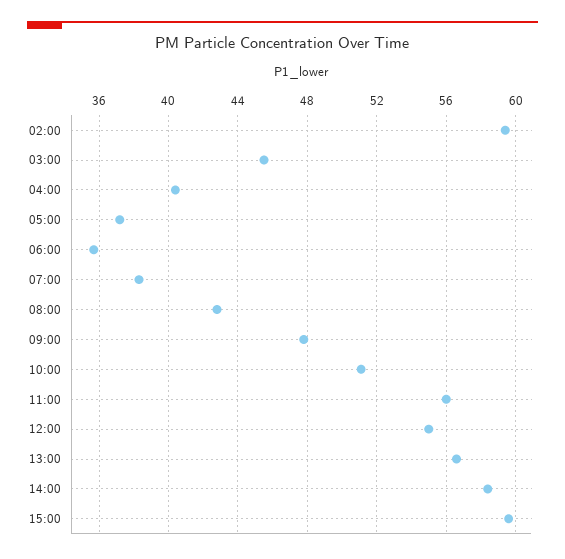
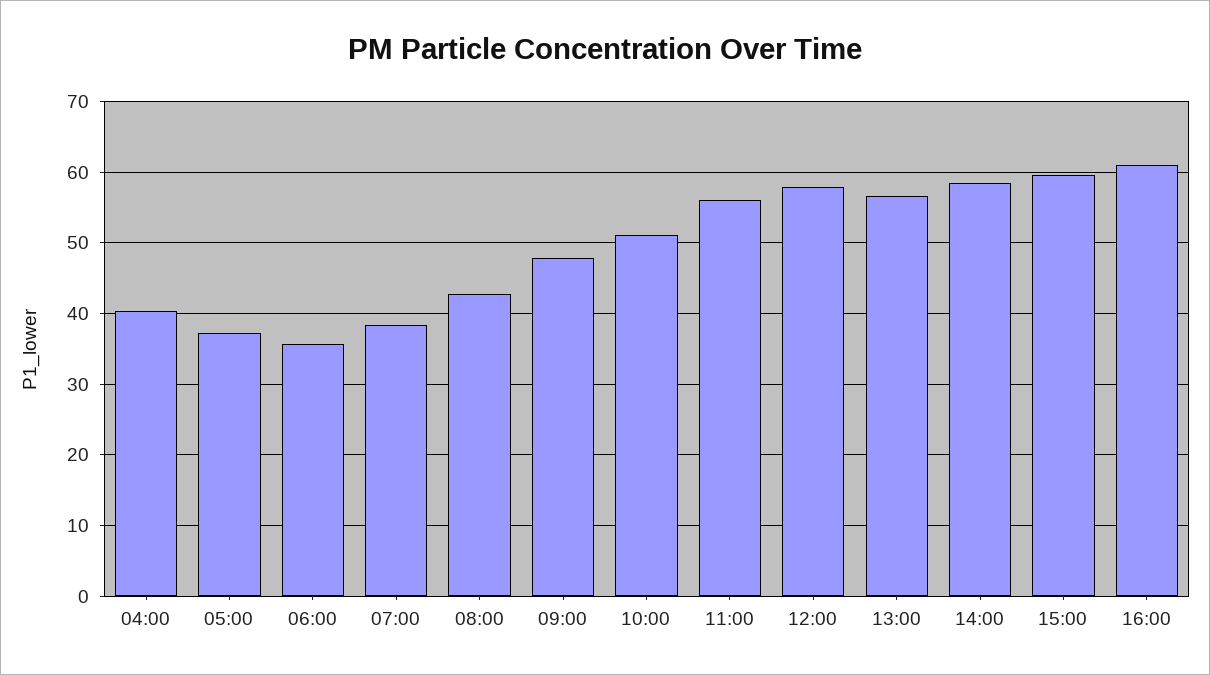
02:00: 59.5 -> none
03:00: 45.5 -> none
12:00: 55 -> 58
16:00: none -> 61

